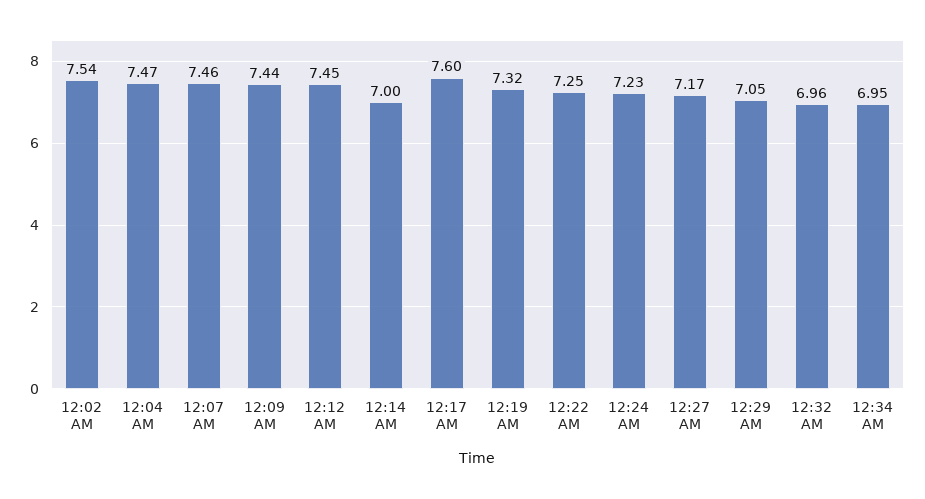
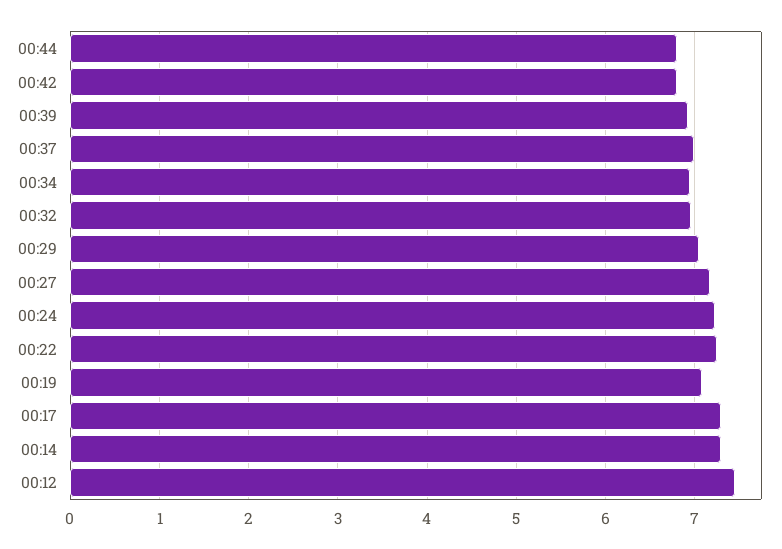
12:02 AM: 7.54 -> none
12:04 AM: 7.47 -> none
12:07 AM: 7.46 -> none
12:09 AM: 7.44 -> none
12:14 AM: 7 -> 7.3
12:17 AM: 7.6 -> 7.3
12:19 AM: 7.32 -> 7.1
00:44: none -> 6.8
00:42: none -> 6.8
00:39: none -> 6.9
00:37: none -> 7

